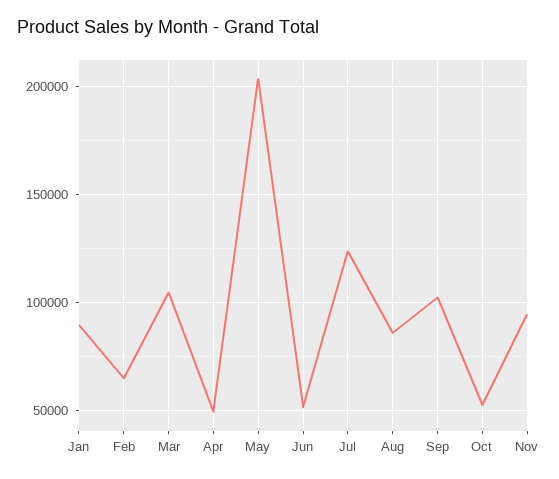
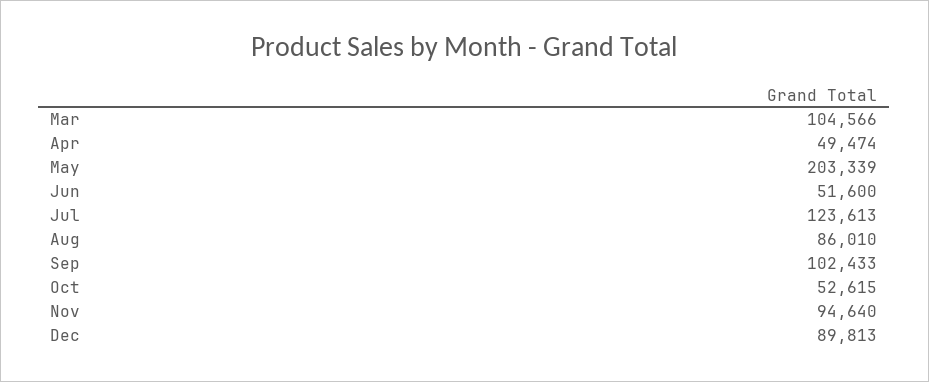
Jan: 90000 -> none
Feb: 65000 -> none
Dec: none -> 89813

